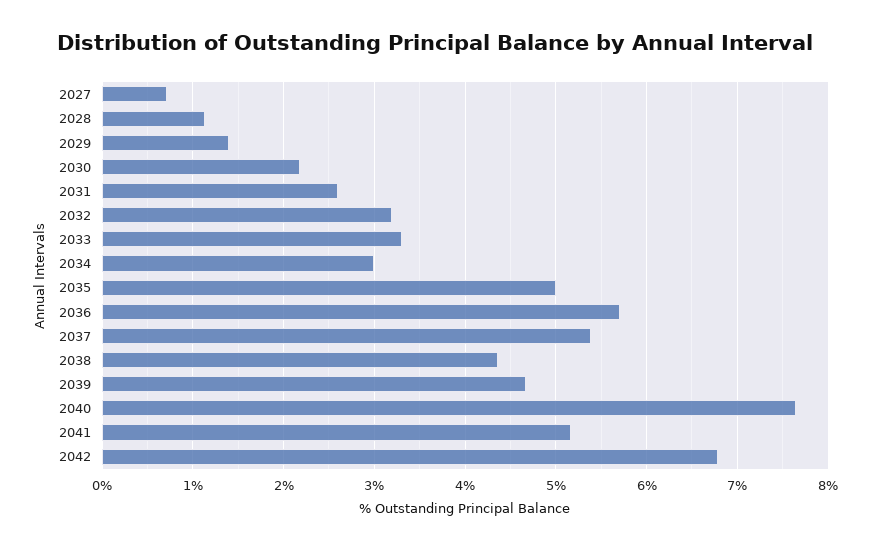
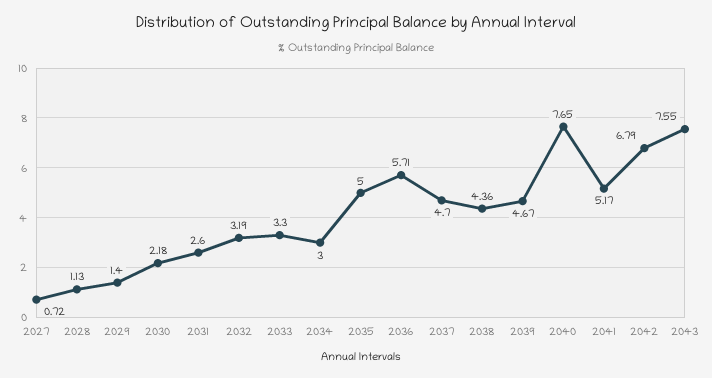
2037: 5.4 -> 4.7
2043: none -> 7.55

